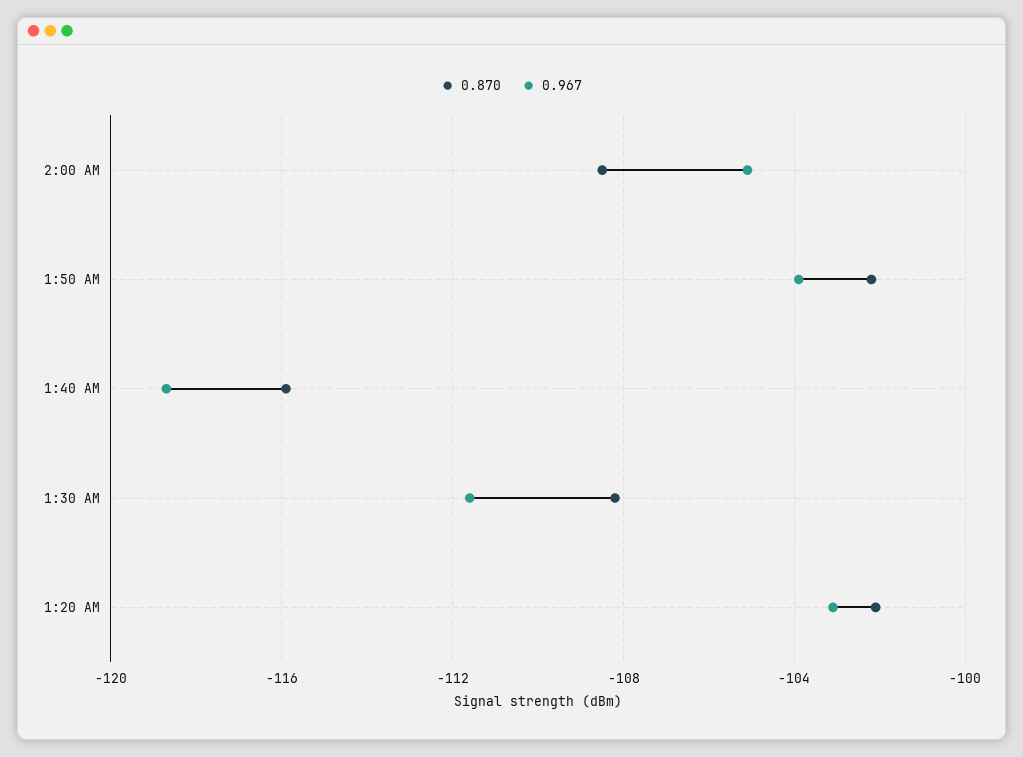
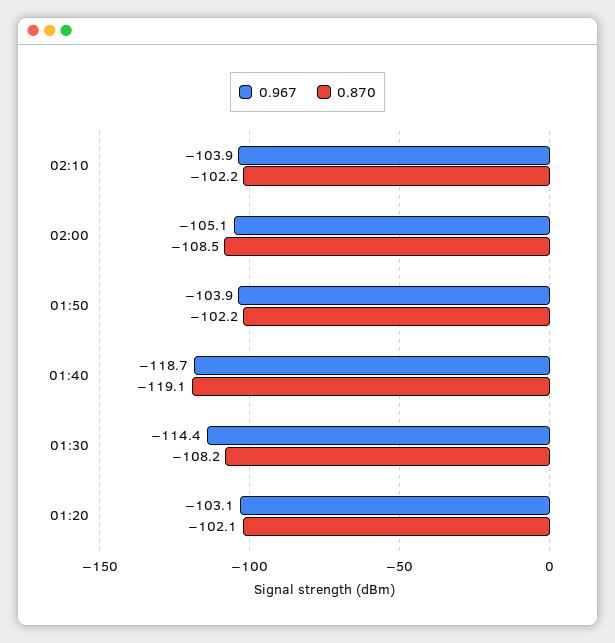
0.870, 1:40 AM: -116 -> -119.1
0.967, 1:30 AM: -111.5 -> -114.4
0.967, 02:10: none -> -103.9
0.870, 02:10: none -> -102.2

